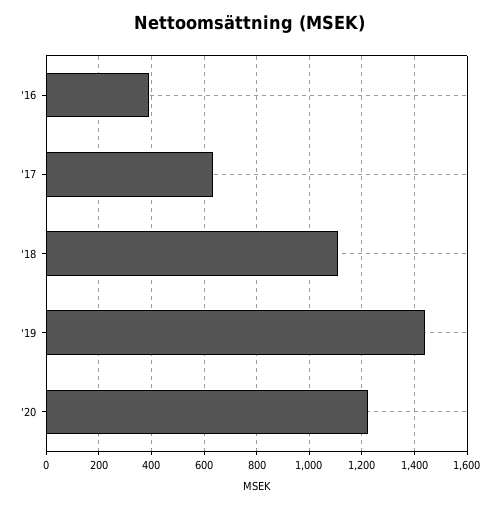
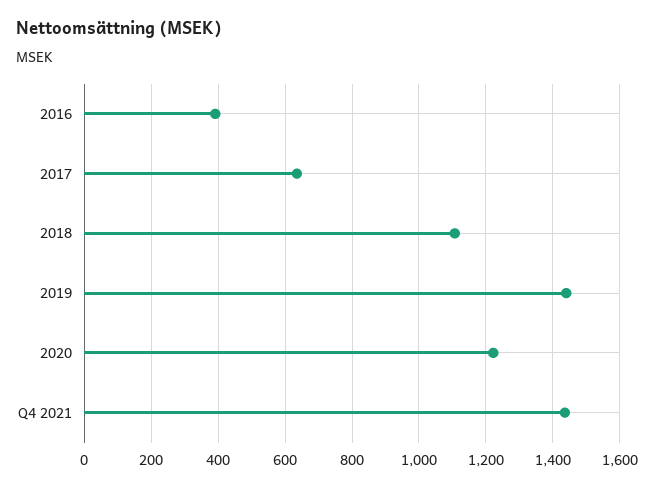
Q4 2021: none -> 1440

